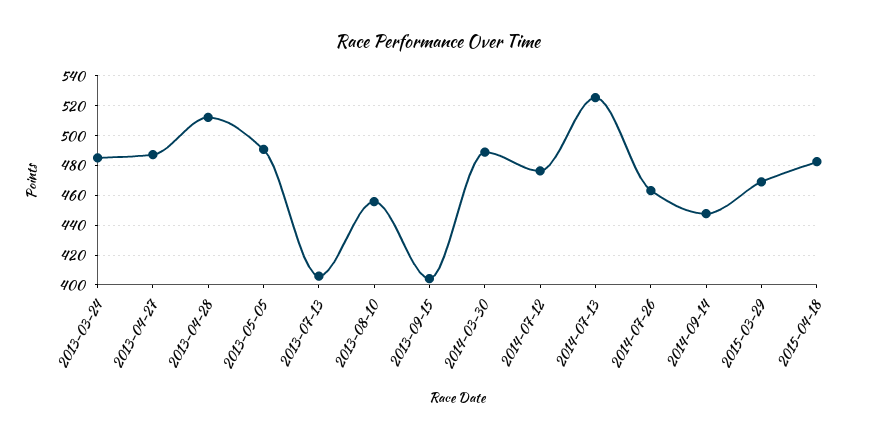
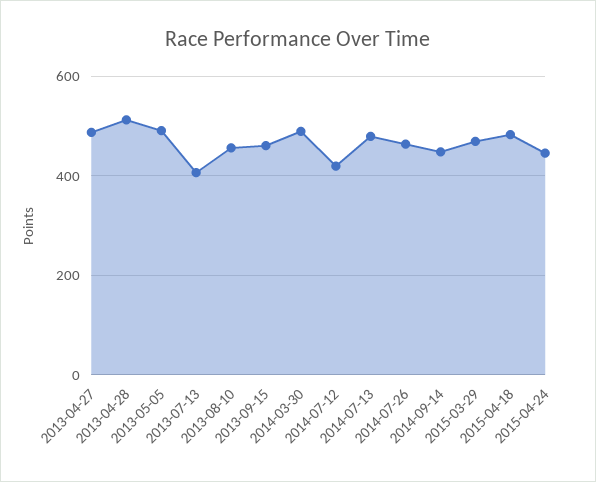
2013-03-24: 485 -> none
2013-09-15: 405 -> 460
2014-07-12: 475 -> 420
2014-07-13: 525 -> 480
2015-04-24: none -> 440

